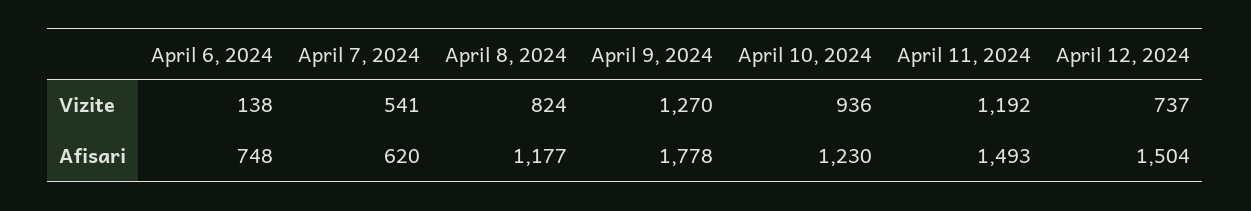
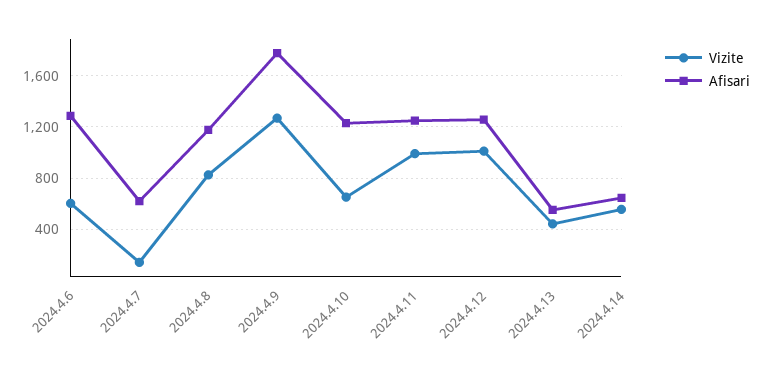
Vizite, April 6, 2024: 138 -> 600
Vizite, April 7, 2024: 541 -> 150
Vizite, April 10, 2024: 936 -> 650
Vizite, April 11, 2024: 1192 -> 1000
Vizite, April 12, 2024: 737 -> 1000
Afisari, April 6, 2024: 748 -> 1300
Afisari, April 11, 2024: 1493 -> 1250
Afisari, April 12, 2024: 1504 -> 1250
Vizite, 2024.4.13: none -> 450
Afisari, 2024.4.13: none -> 550
Vizite, 2024.4.14: none -> 550
Afisari, 2024.4.14: none -> 650

